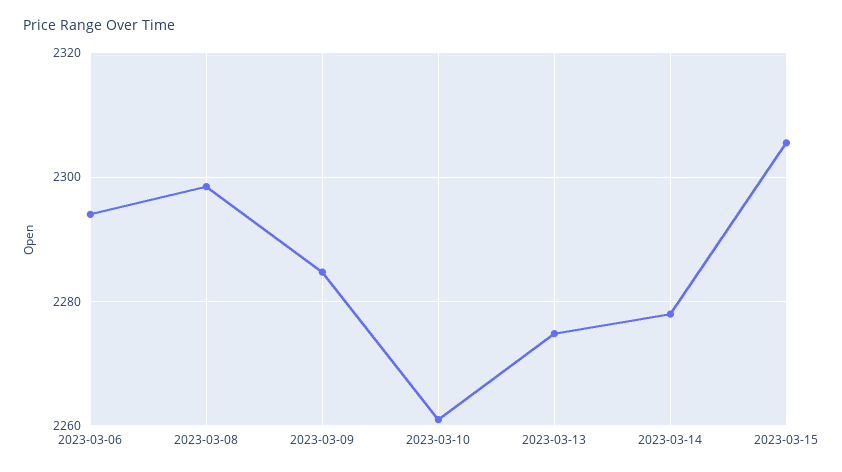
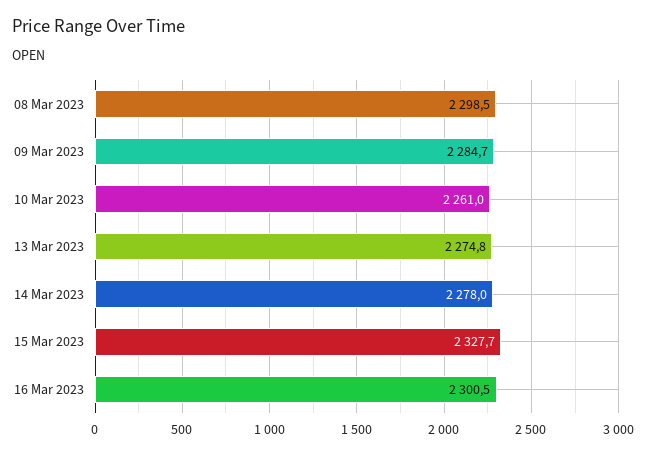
2023-03-06: 2294 -> none
2023-03-15: 2306 -> 2327.7
16 Mar 2023: none -> 2300.5

